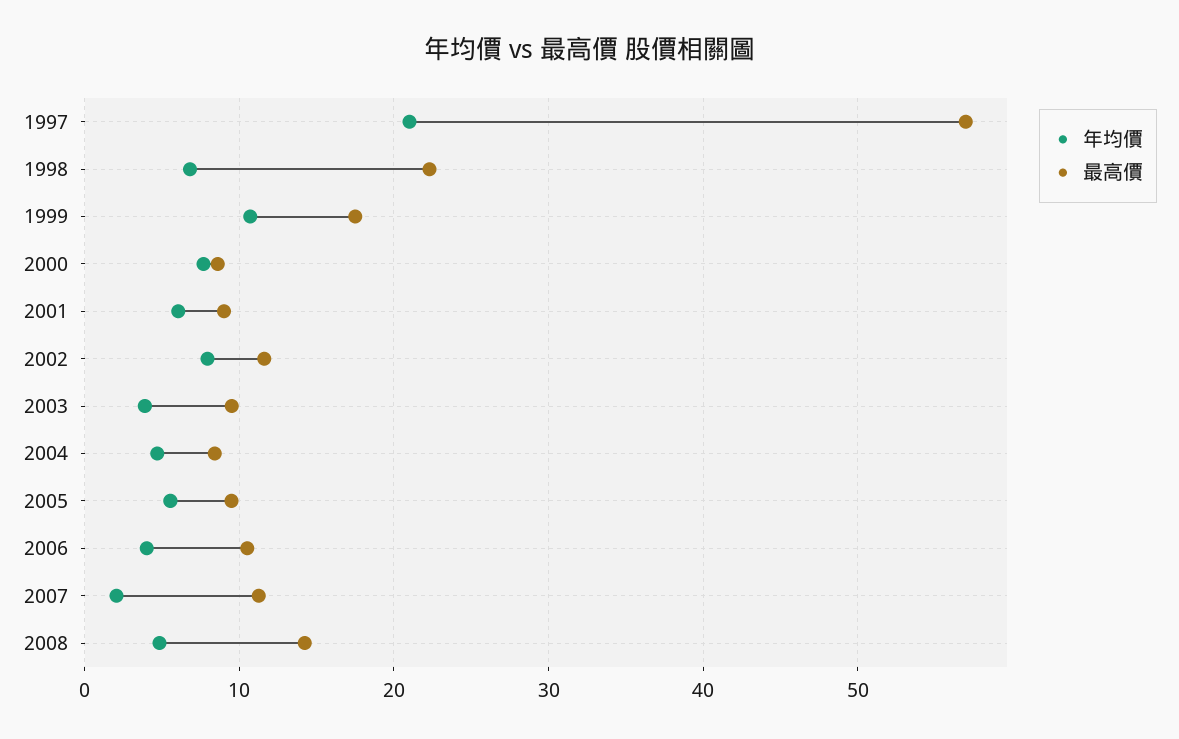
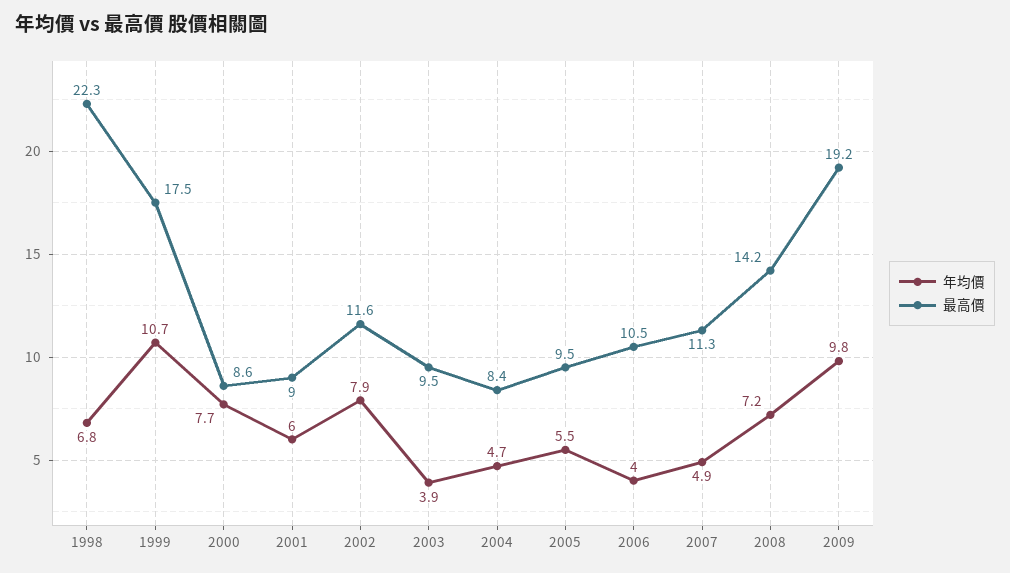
年均價, 1997: 21 -> none
最高價, 1997: 57 -> none
年均價, 2007: 2 -> 4.9
年均價, 2008: 5 -> 7.2
年均價, 2009: none -> 9.8
最高價, 2009: none -> 19.2

